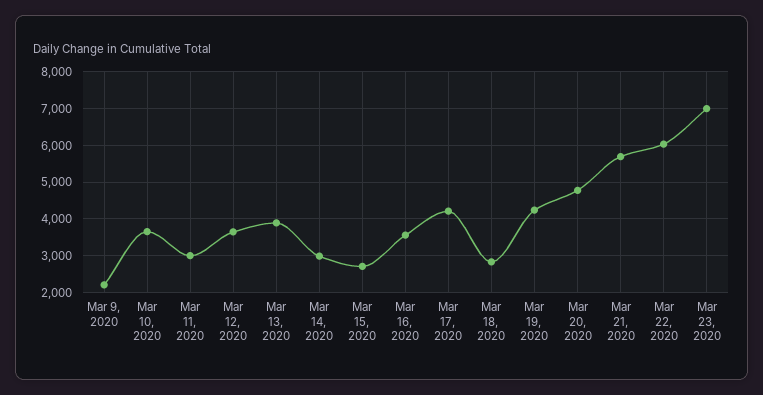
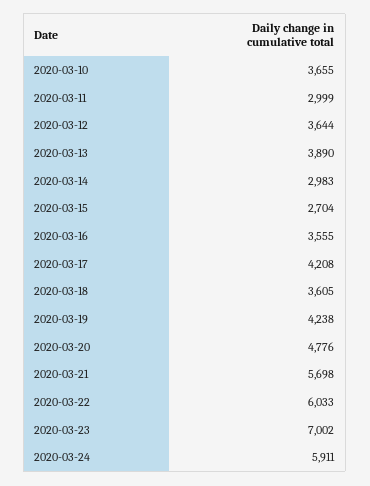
Mar 9, 2020: 2200 -> none
Mar 18, 2020: 2800 -> 3605
2020-03-24: none -> 5911

